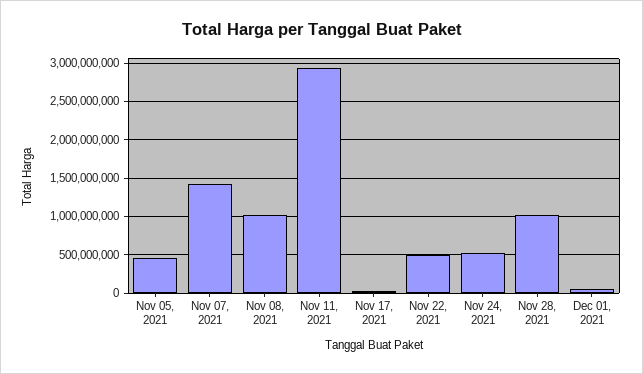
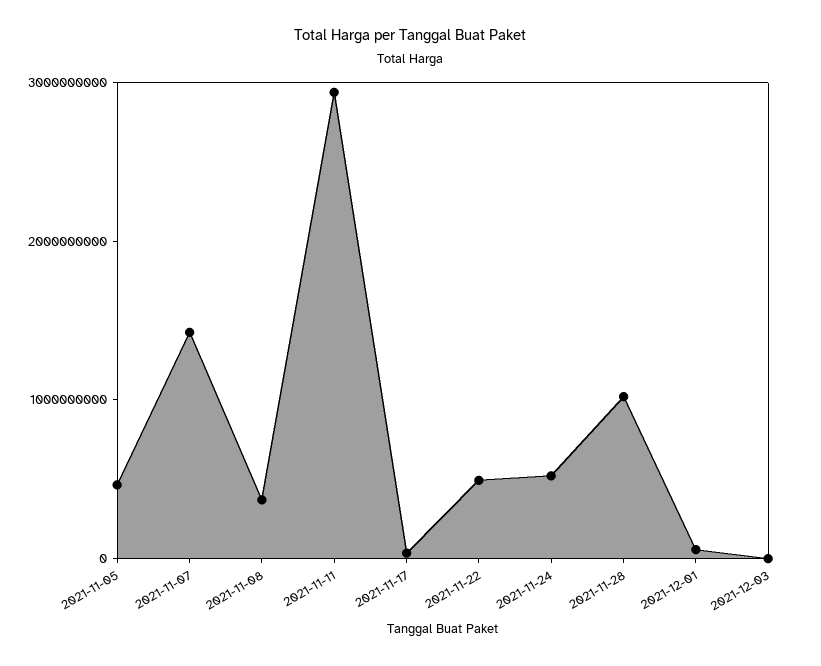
Nov 08, 2021: 1000000000 -> 400000000
2021-12-03: none -> 0

